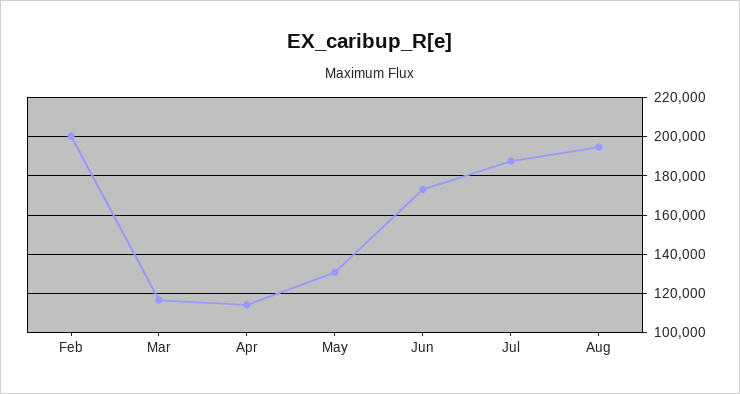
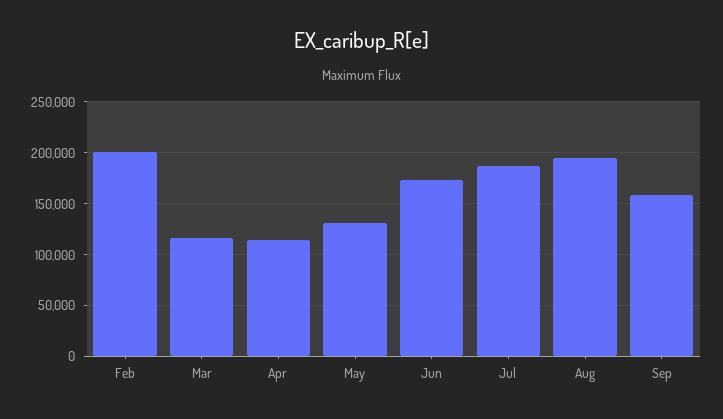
Sep: none -> 160000

